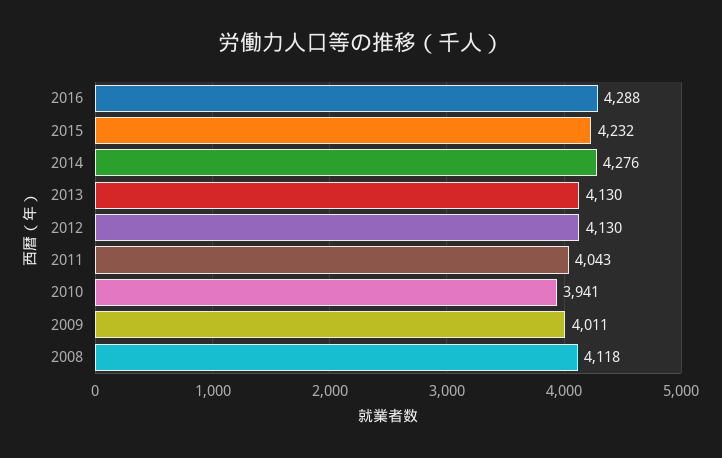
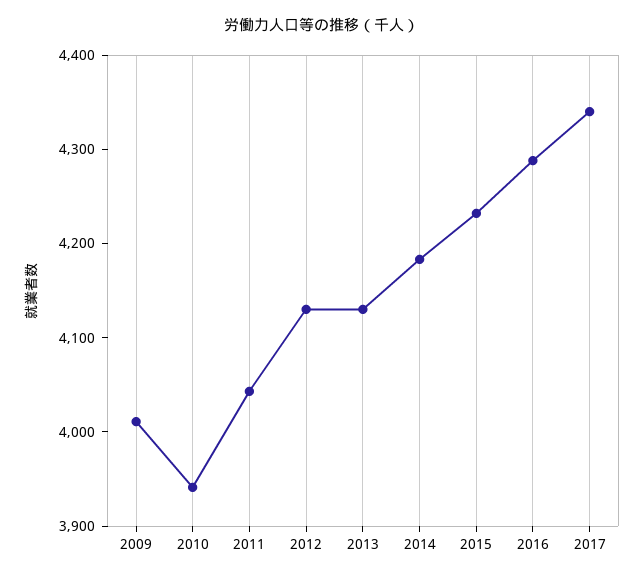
2014: 4276 -> 4180
2008: 4118 -> none
2017: none -> 4340

